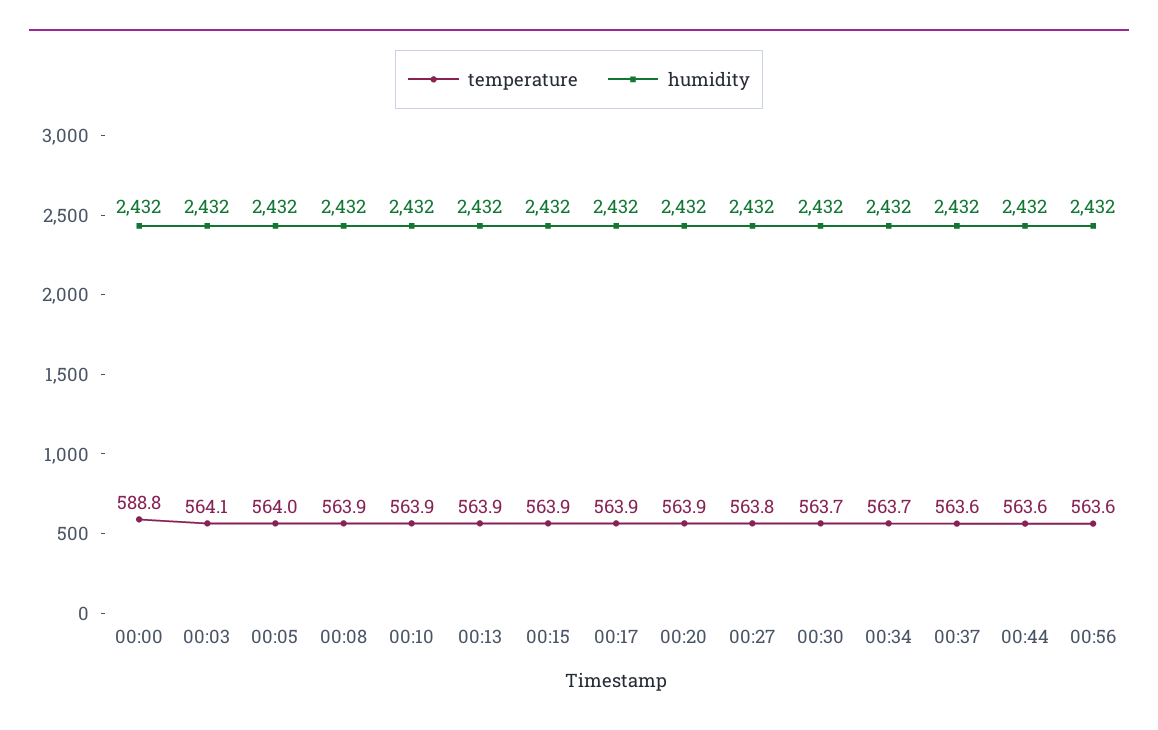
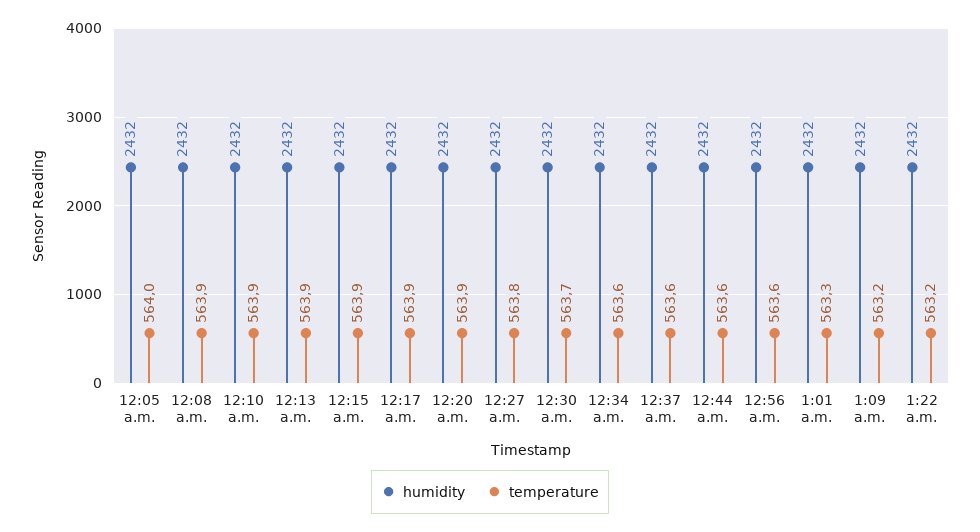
temperature, 00:00: 588.8 -> none
humidity, 00:00: 2432 -> none
temperature, 00:03: 564.1 -> none
humidity, 00:03: 2432 -> none
temperature, 00:34: 563.7 -> 563.6
humidity, 1:01 a.m.: none -> 2432
temperature, 1:01 a.m.: none -> 563.3
humidity, 1:09 a.m.: none -> 2432
temperature, 1:09 a.m.: none -> 563.2
humidity, 1:22 a.m.: none -> 2432
temperature, 1:22 a.m.: none -> 563.2

